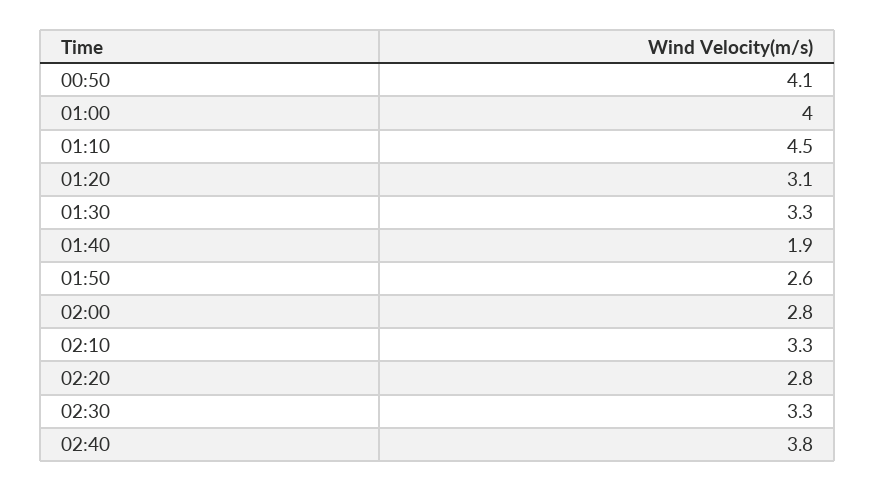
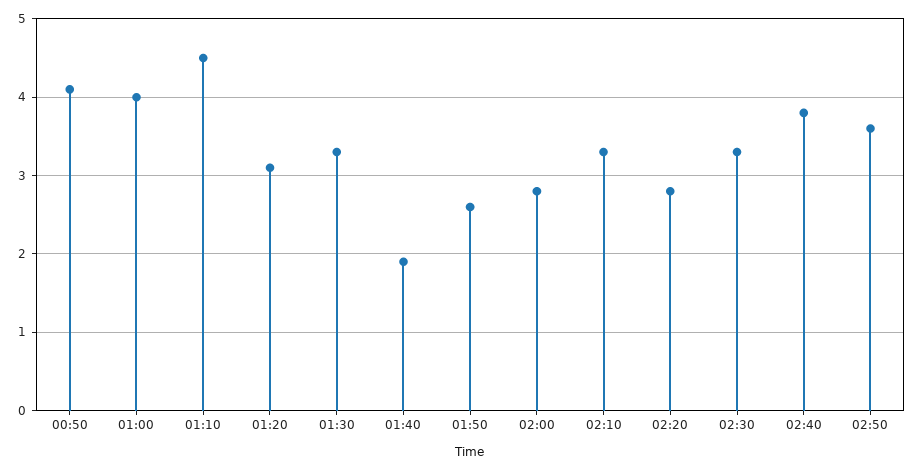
02:50: none -> 3.6

